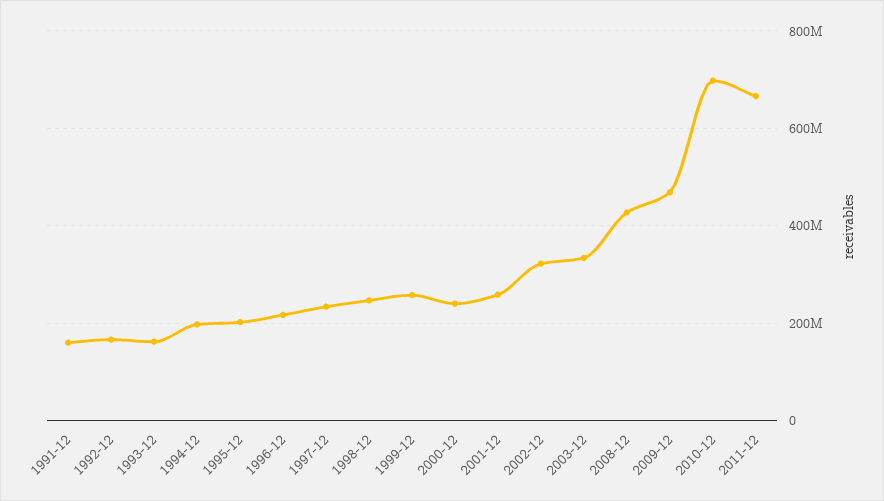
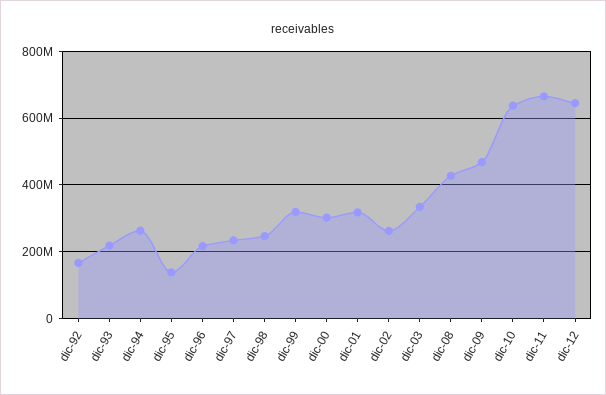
1991-12: 160000000 -> none
1993-12: 160000000 -> 220000000
1994-12: 200000000 -> 260000000
1995-12: 200000000 -> 140000000
1999-12: 260000000 -> 320000000
2000-12: 240000000 -> 300000000
2001-12: 260000000 -> 320000000
2002-12: 320000000 -> 260000000
2010-12: 700000000 -> 640000000
dic-12: none -> 640000000

